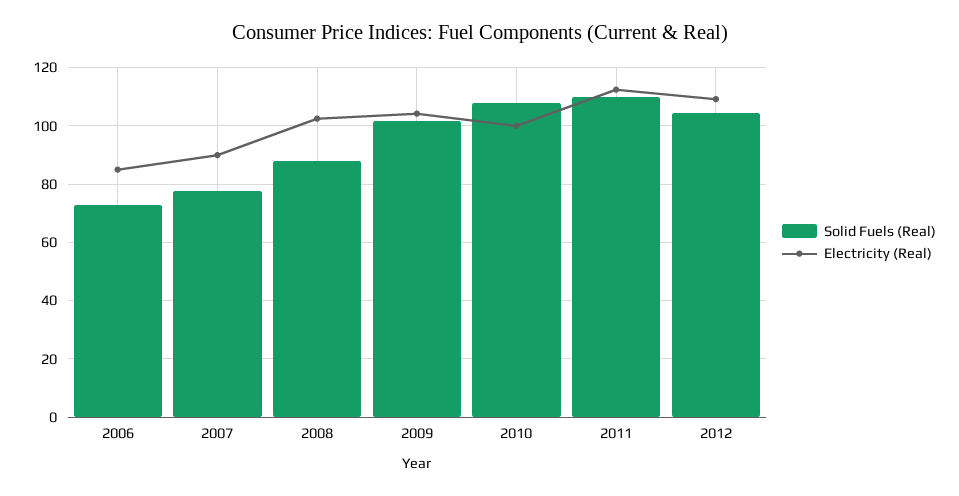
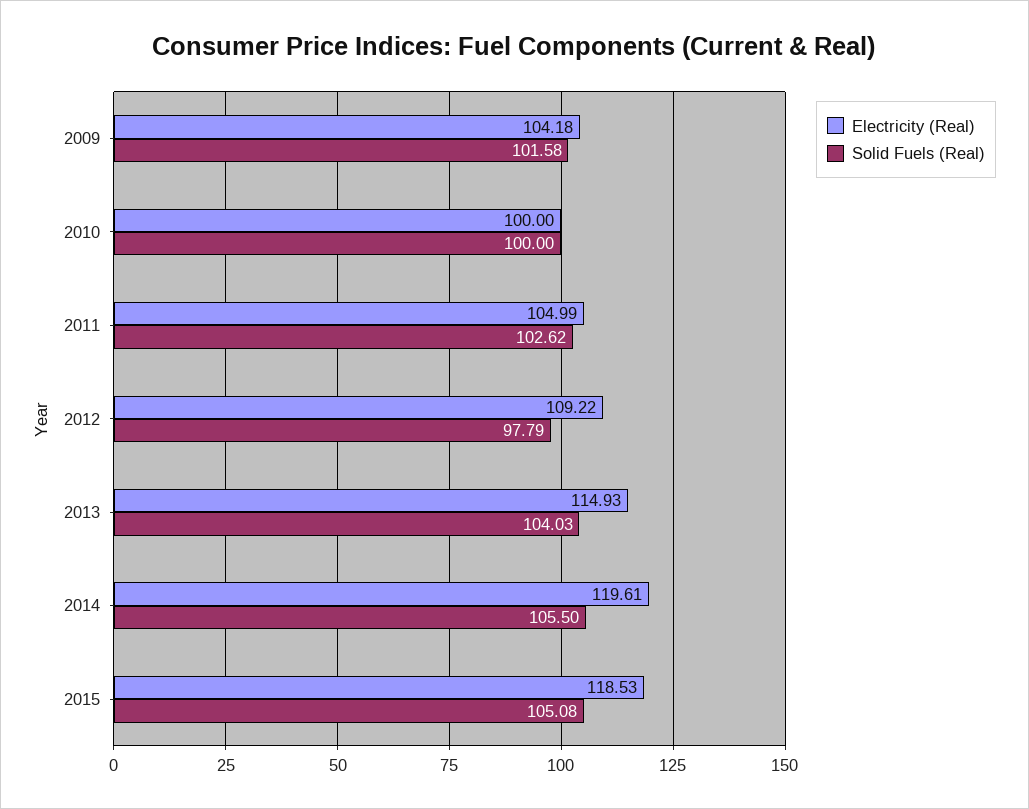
Solid Fuels (Real), 2006: 72.5 -> none
Electricity (Real), 2006: 85 -> none
Solid Fuels (Real), 2007: 77.5 -> none
Electricity (Real), 2007: 90 -> none
Solid Fuels (Real), 2008: 87.5 -> none
Electricity (Real), 2008: 102.5 -> none
Solid Fuels (Real), 2010: 107.5 -> 100
Solid Fuels (Real), 2011: 110 -> 102.62
Electricity (Real), 2011: 112.5 -> 104.99
Solid Fuels (Real), 2012: 105 -> 97.79
Electricity (Real), 2013: none -> 114.93
Solid Fuels (Real), 2013: none -> 104.03
Electricity (Real), 2014: none -> 119.61
Solid Fuels (Real), 2014: none -> 105.5
Electricity (Real), 2015: none -> 118.53
Solid Fuels (Real), 2015: none -> 105.08

